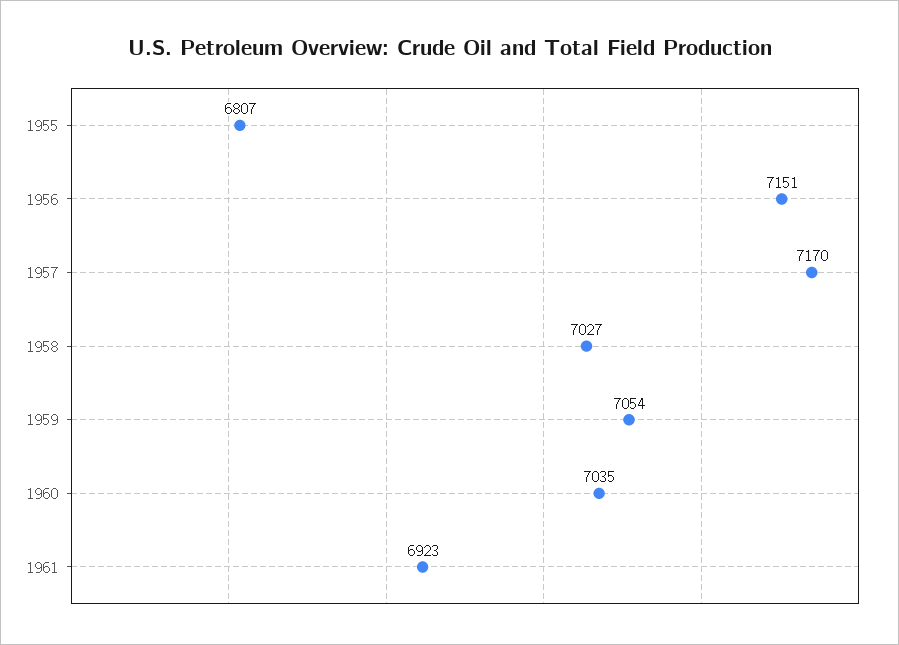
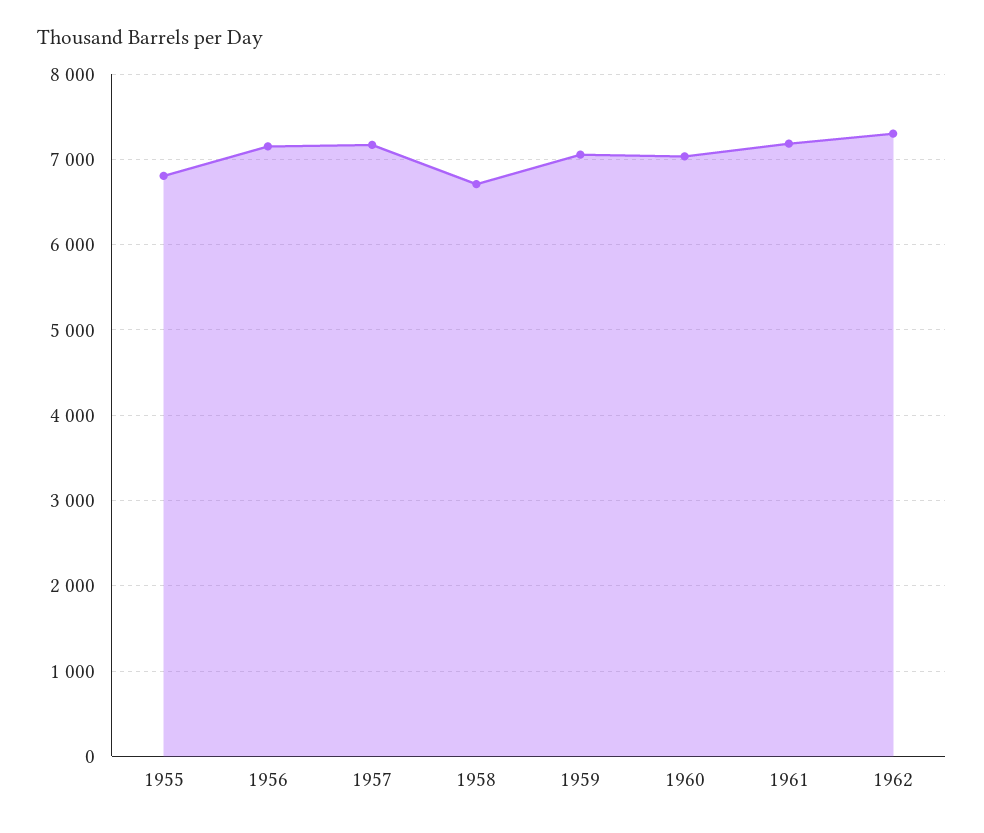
1958: 7027 -> 6700
1961: 6923 -> 7200
1962: none -> 7300

